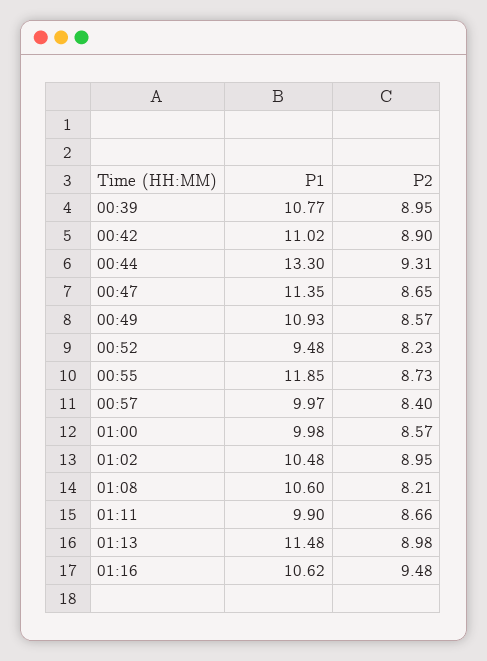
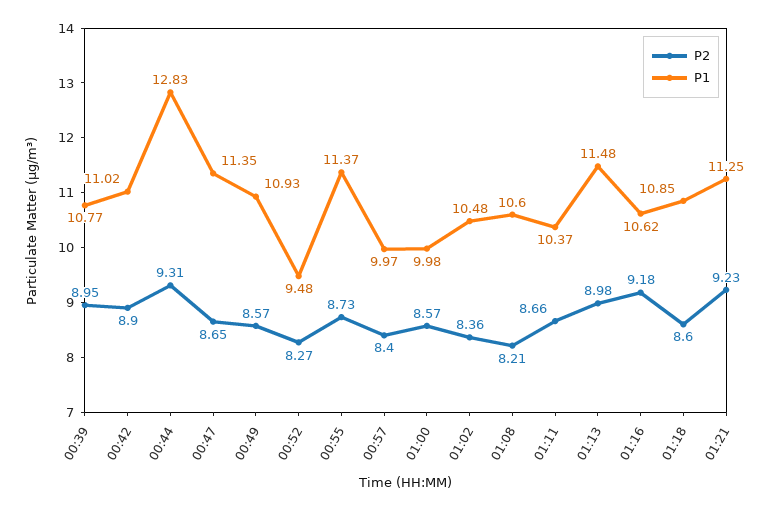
P1, 00:44: 13.3 -> 12.83
P2, 00:52: 8.23 -> 8.27
P1, 00:55: 11.85 -> 11.37
P2, 01:02: 8.95 -> 8.36
P1, 01:11: 9.9 -> 10.37
P2, 01:16: 9.48 -> 9.18
P2, 01:18: none -> 8.6
P1, 01:18: none -> 10.85
P2, 01:21: none -> 9.23
P1, 01:21: none -> 11.25

